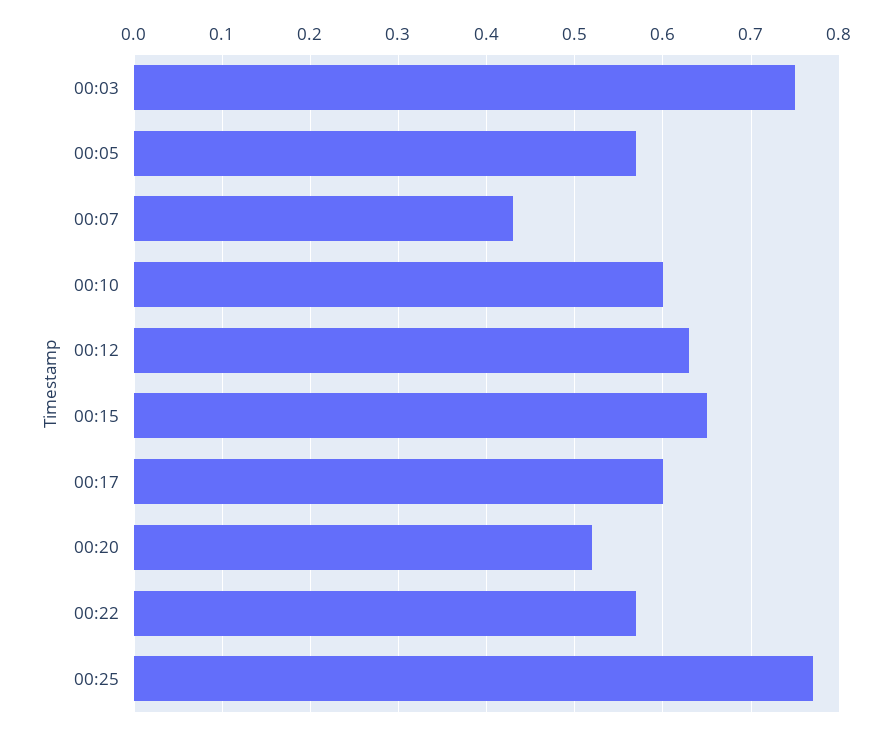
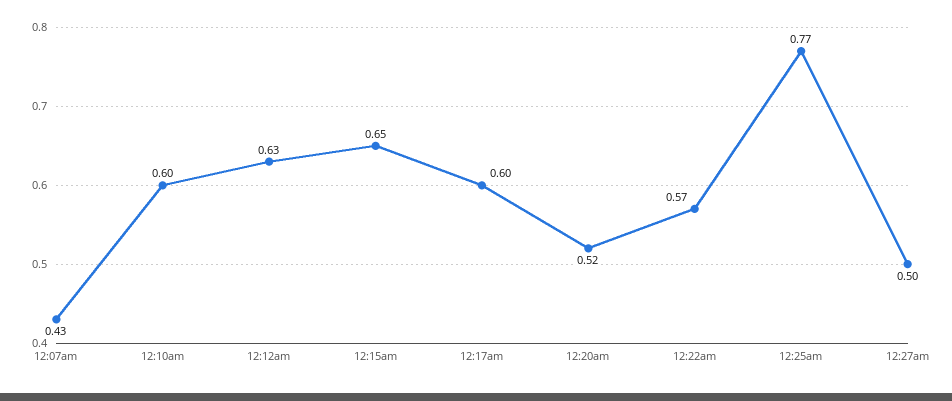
00:03: 0.75 -> none
00:05: 0.57 -> none
12:27am: none -> 0.5

